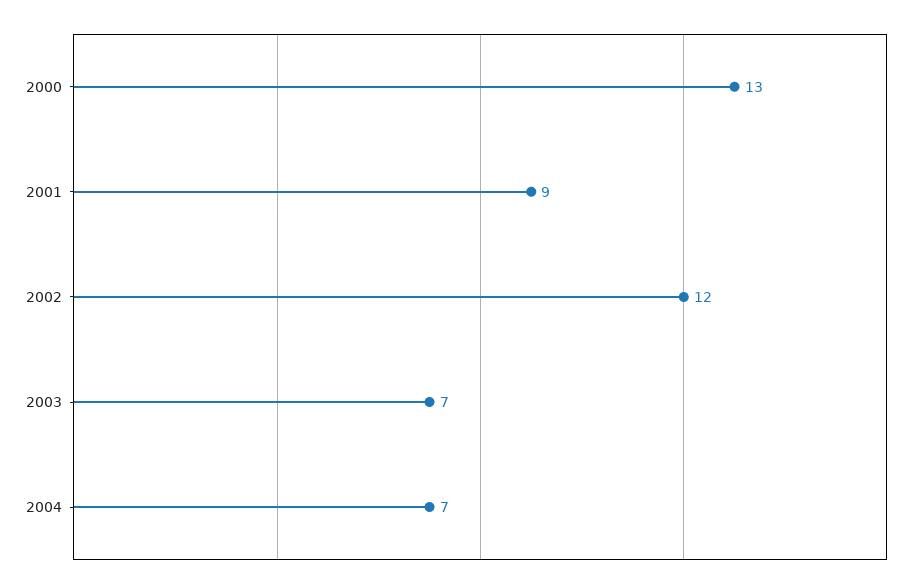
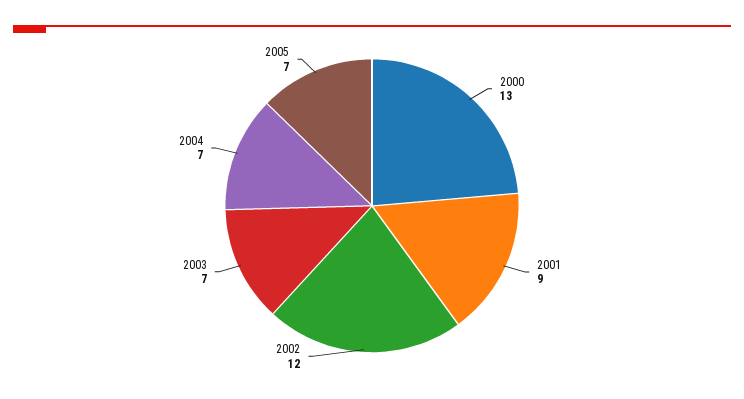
2005: none -> 7

